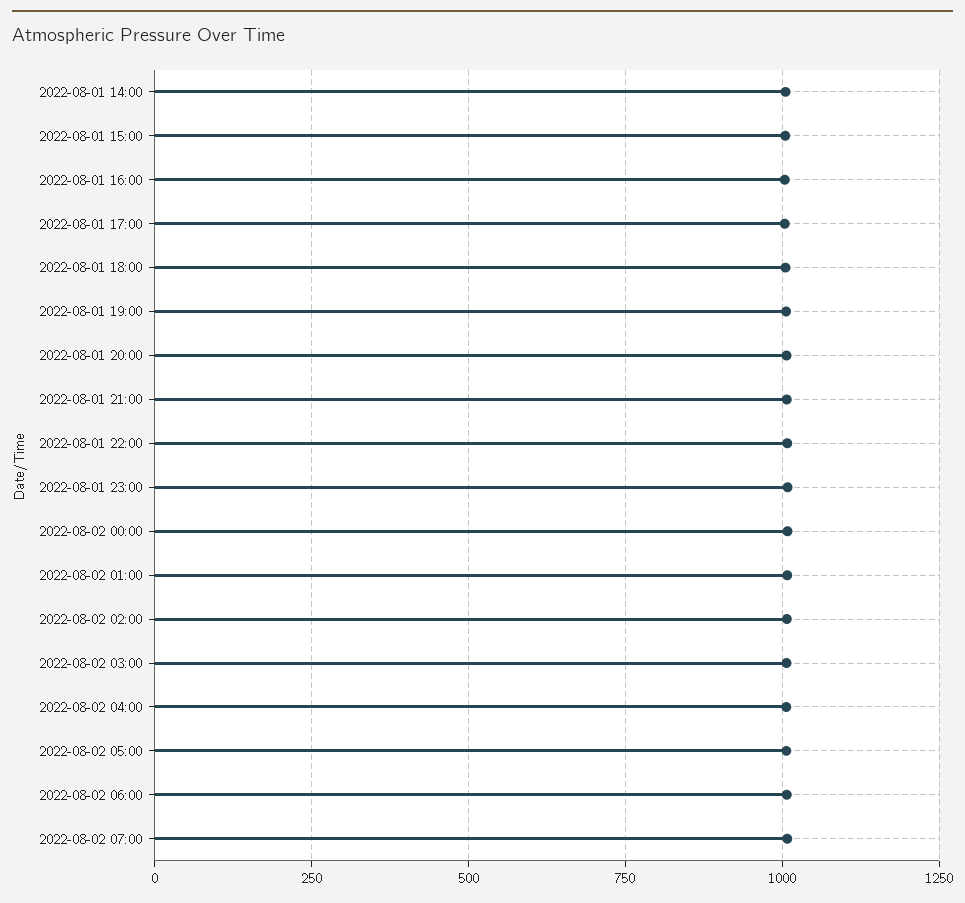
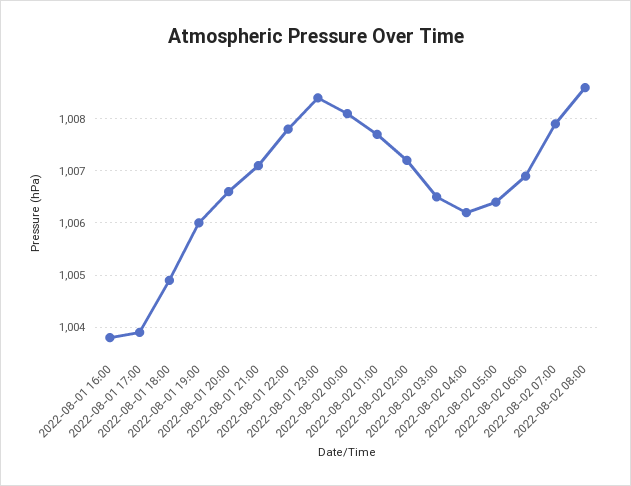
2022-08-01 14:00: 1000 -> none
2022-08-01 15:00: 1000 -> none
2022-08-02 08:00: none -> 1008.5

